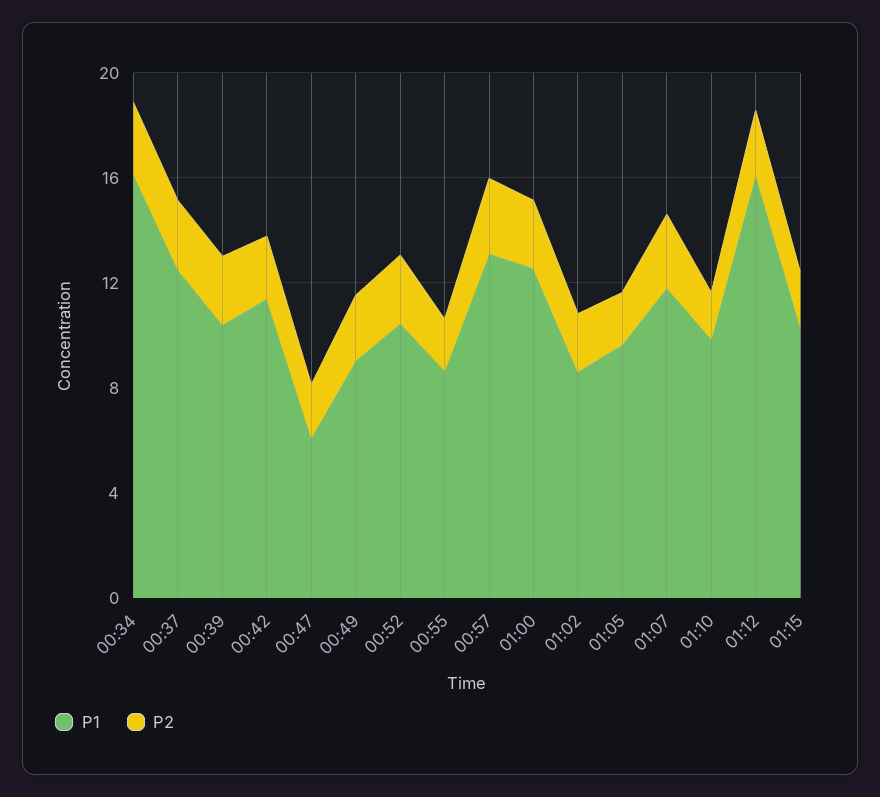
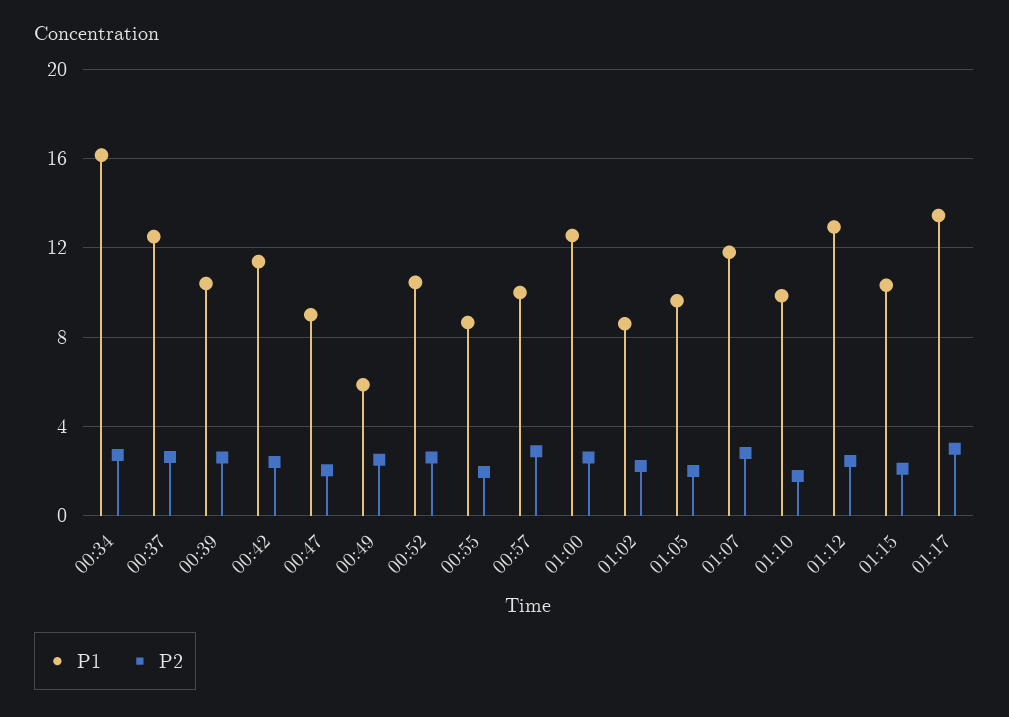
P1, 00:47: 6 -> 9
P1, 00:49: 9 -> 6
P1, 00:57: 13 -> 10
P1, 01:12: 16 -> 13
P1, 01:17: none -> 13.5
P2, 01:17: none -> 3

